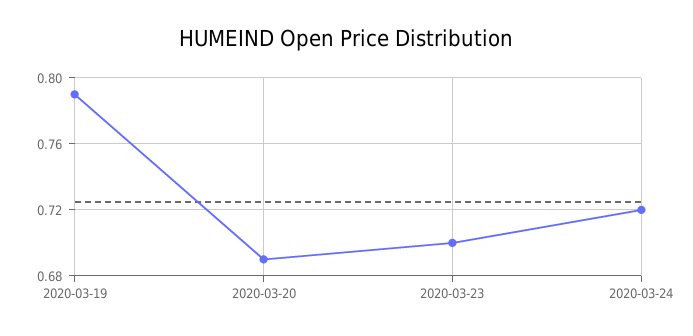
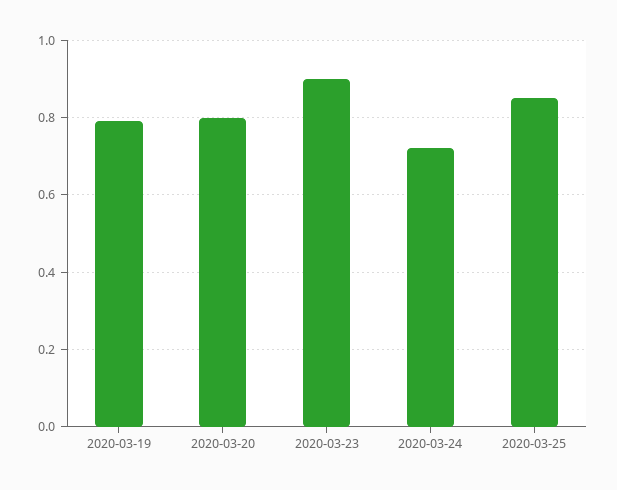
2020-03-20: 0.69 -> 0.8
2020-03-23: 0.7 -> 0.9
2020-03-25: none -> 0.85

